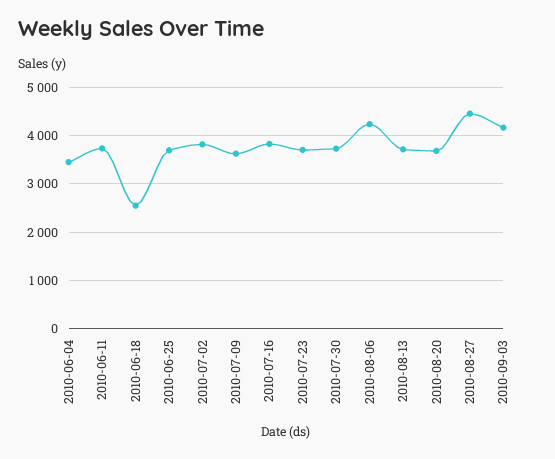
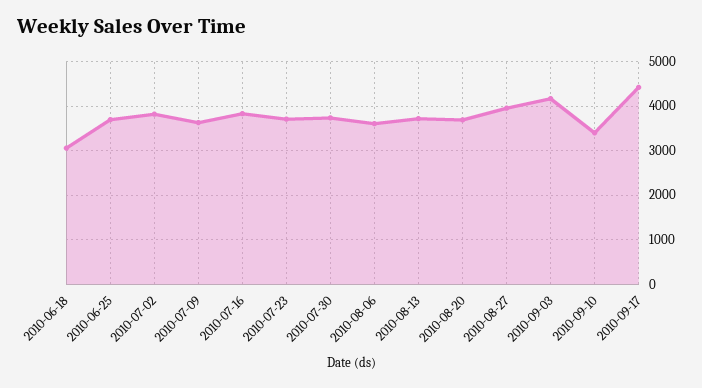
2010-06-04: 3400 -> none
2010-06-11: 3800 -> none
2010-06-18: 2600 -> 3000
2010-08-06: 4200 -> 3600
2010-08-27: 4400 -> 4000
2010-09-10: none -> 3400
2010-09-17: none -> 4400

